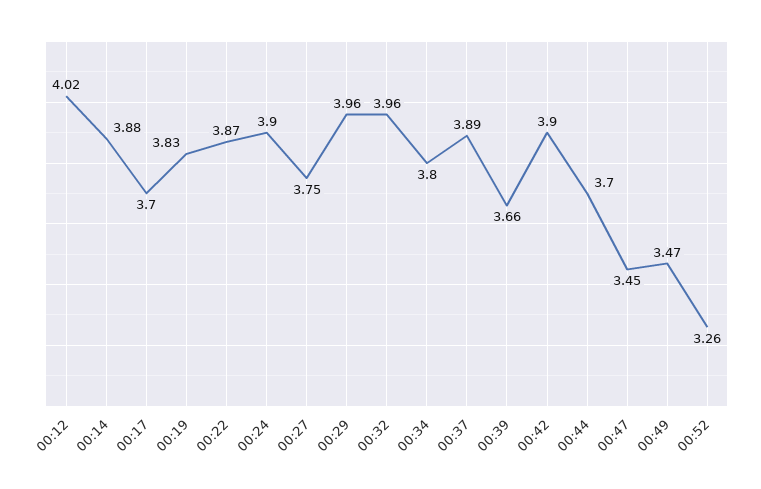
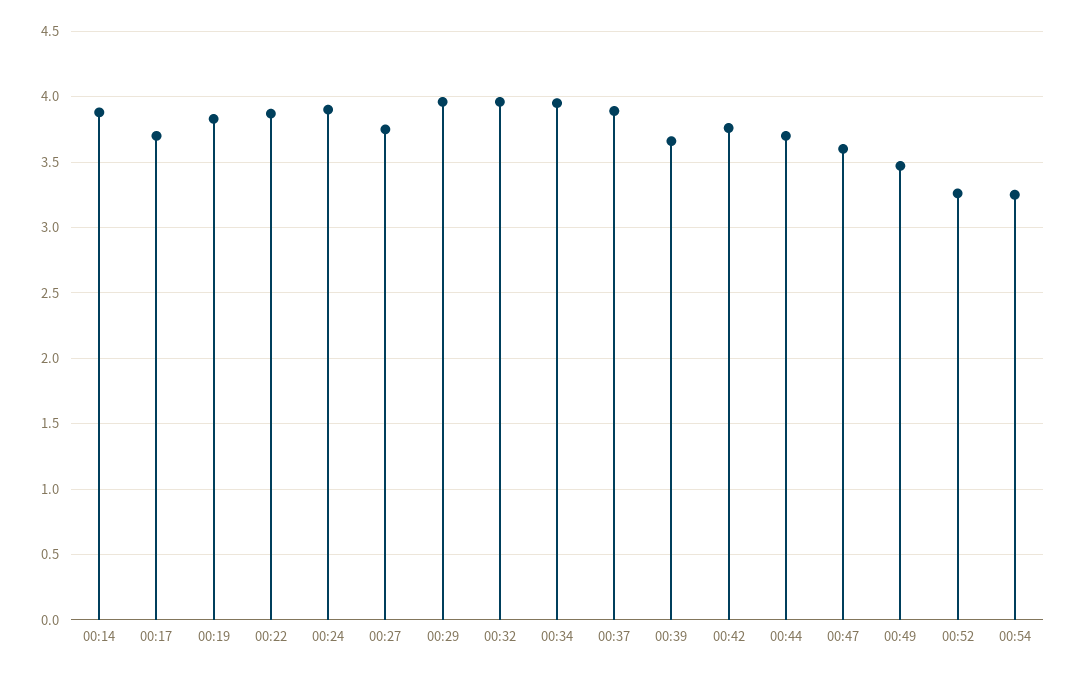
00:12: 4.02 -> none
00:34: 3.8 -> 3.95
00:42: 3.9 -> 3.75
00:47: 3.45 -> 3.6
00:54: none -> 3.25

